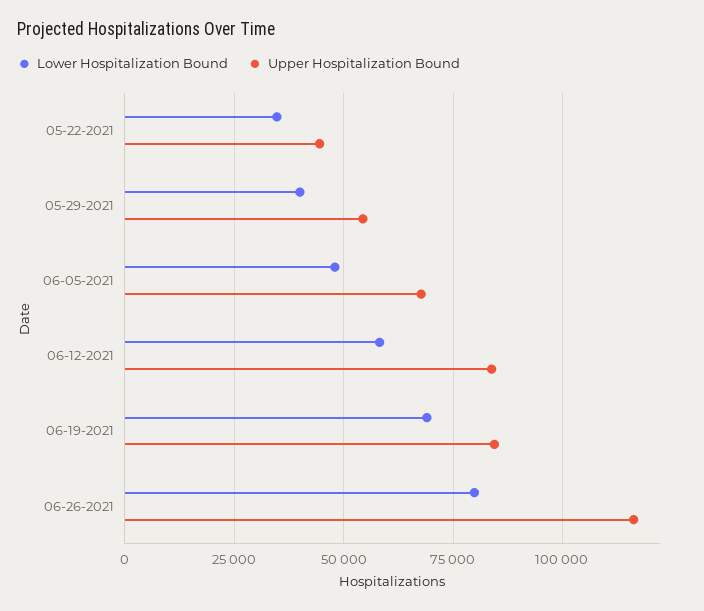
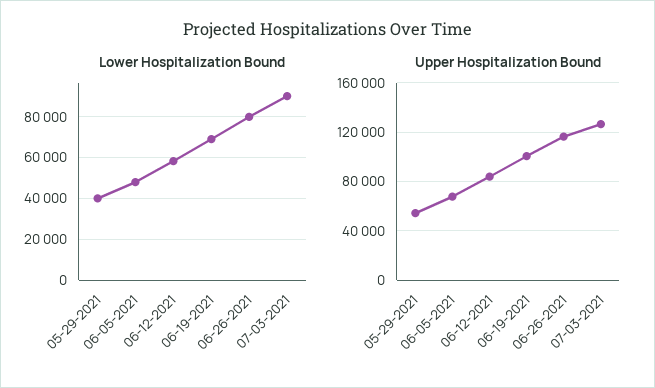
Lower Hospitalization Bound, 05-22-2021: 35000 -> none
Upper Hospitalization Bound, 05-22-2021: 45000 -> none
Upper Hospitalization Bound, 06-19-2021: 85000 -> 100000
Lower Hospitalization Bound, 07-03-2021: none -> 90000
Upper Hospitalization Bound, 07-03-2021: none -> 125000

